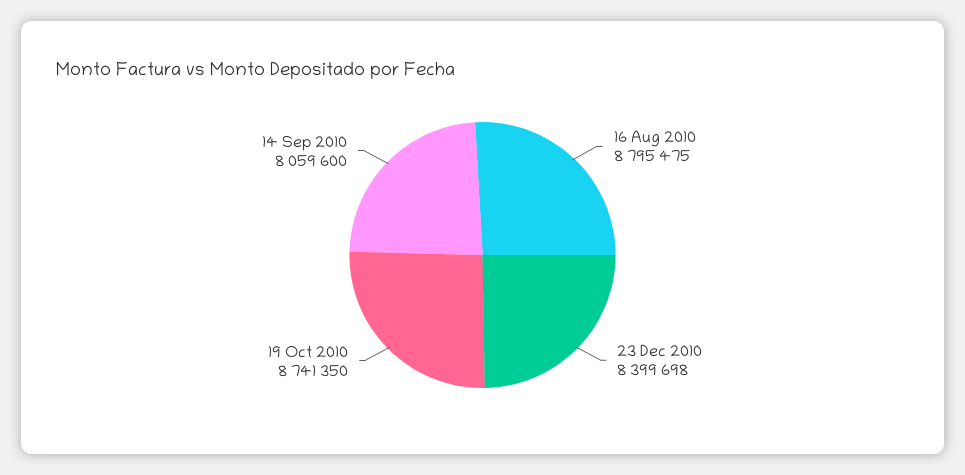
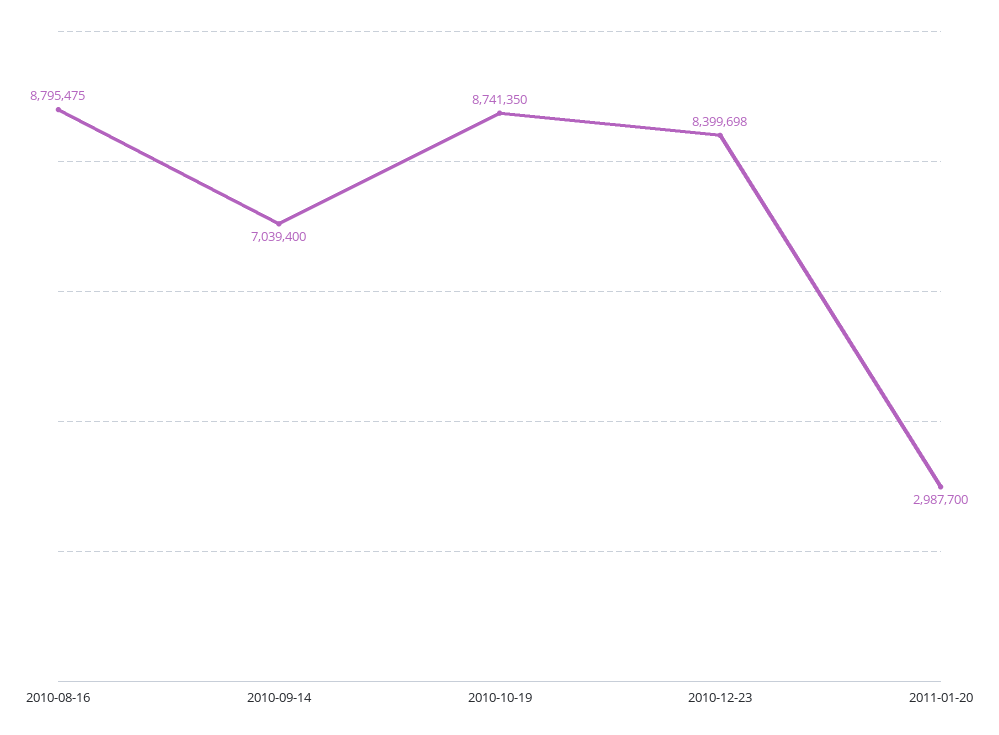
14 Sep 2010: 8059600 -> 7039400
2011-01-20: none -> 2987700

